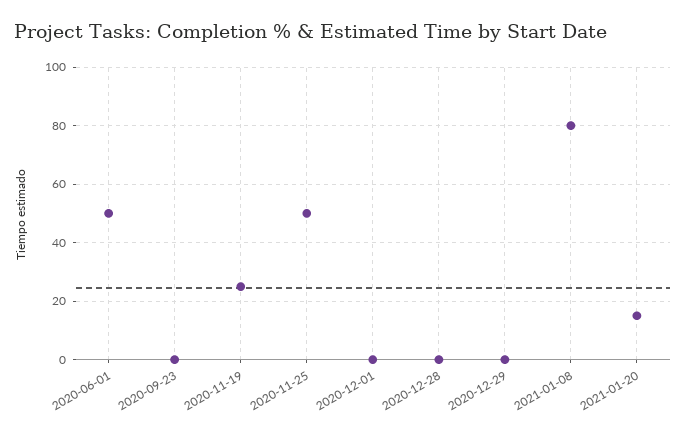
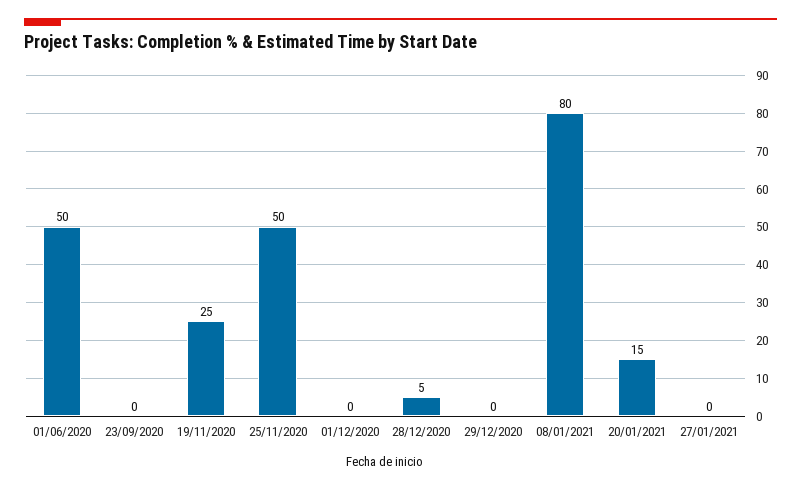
2020-12-28: 0 -> 5
27/01/2021: none -> 0

